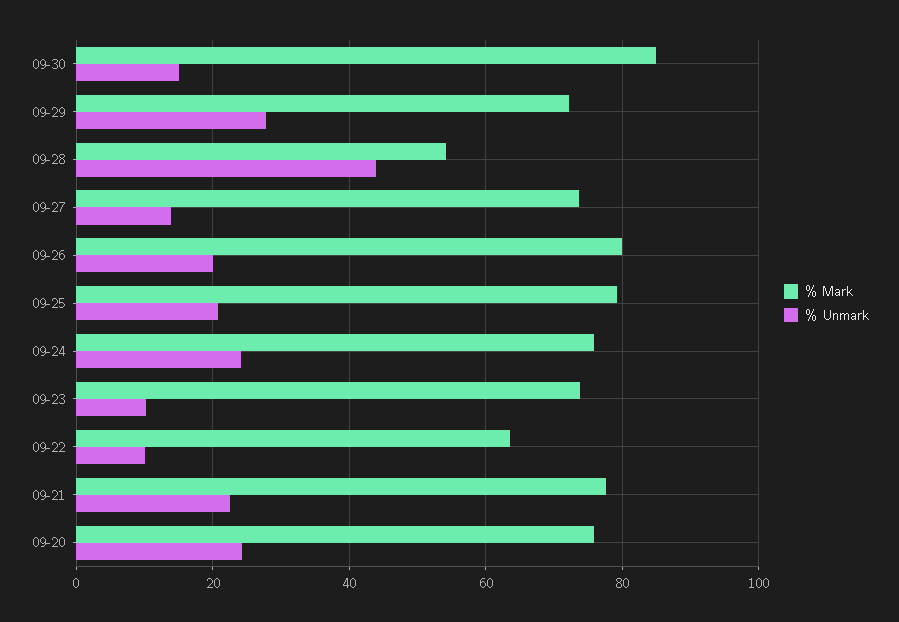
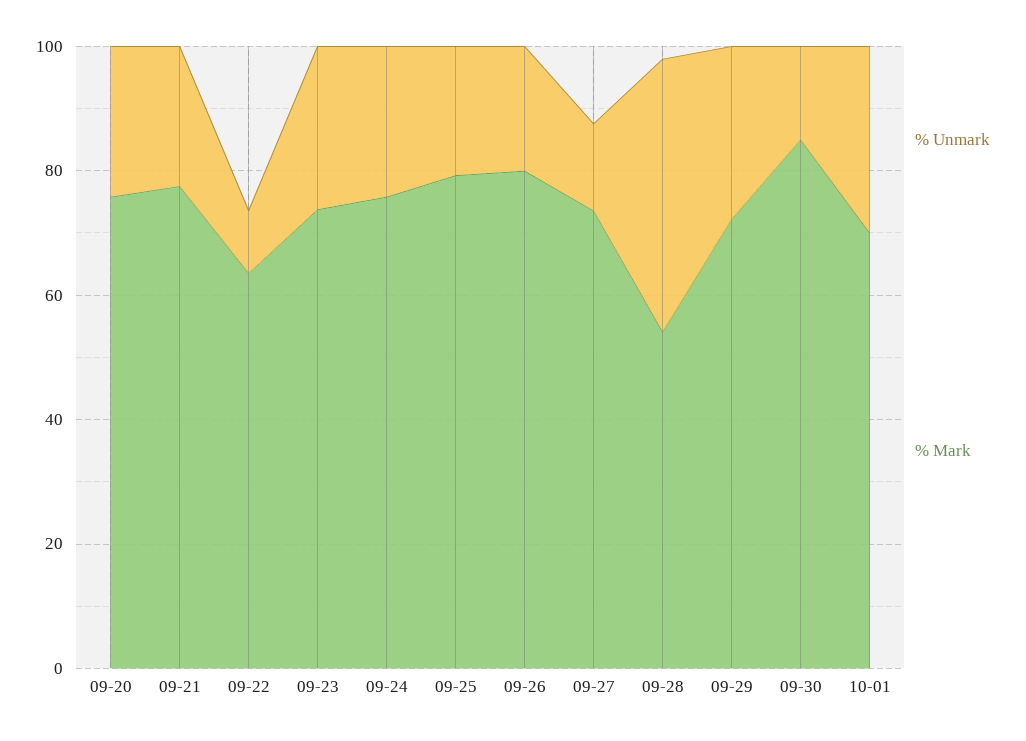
% Unmark, 09-23: 10 -> 25
% Unmark, 10-01: none -> 30
% Mark, 10-01: none -> 70

